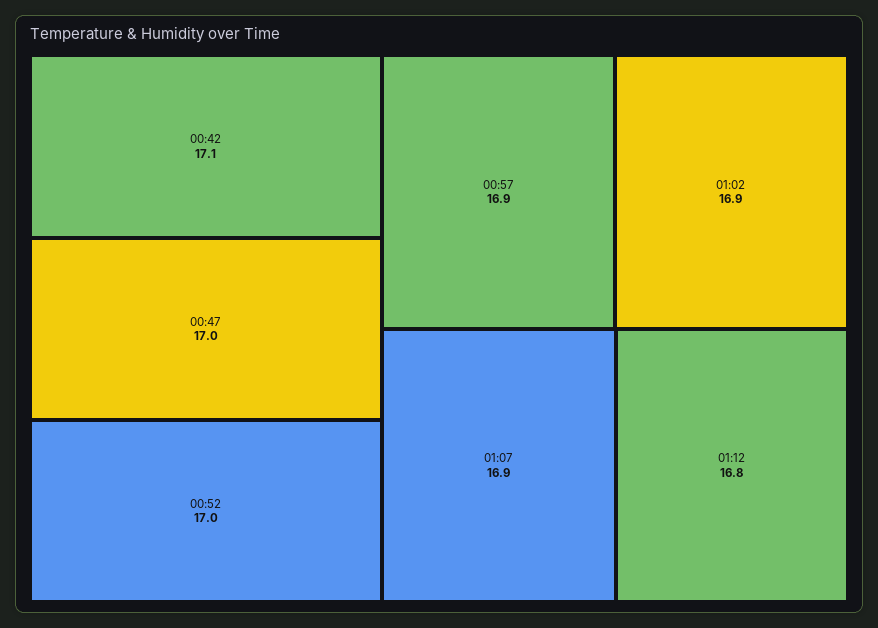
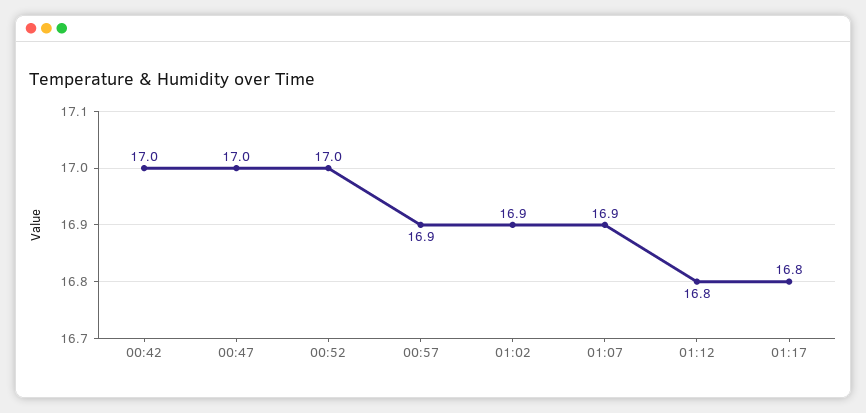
00:42: 17.1 -> 17
01:17: none -> 16.8

